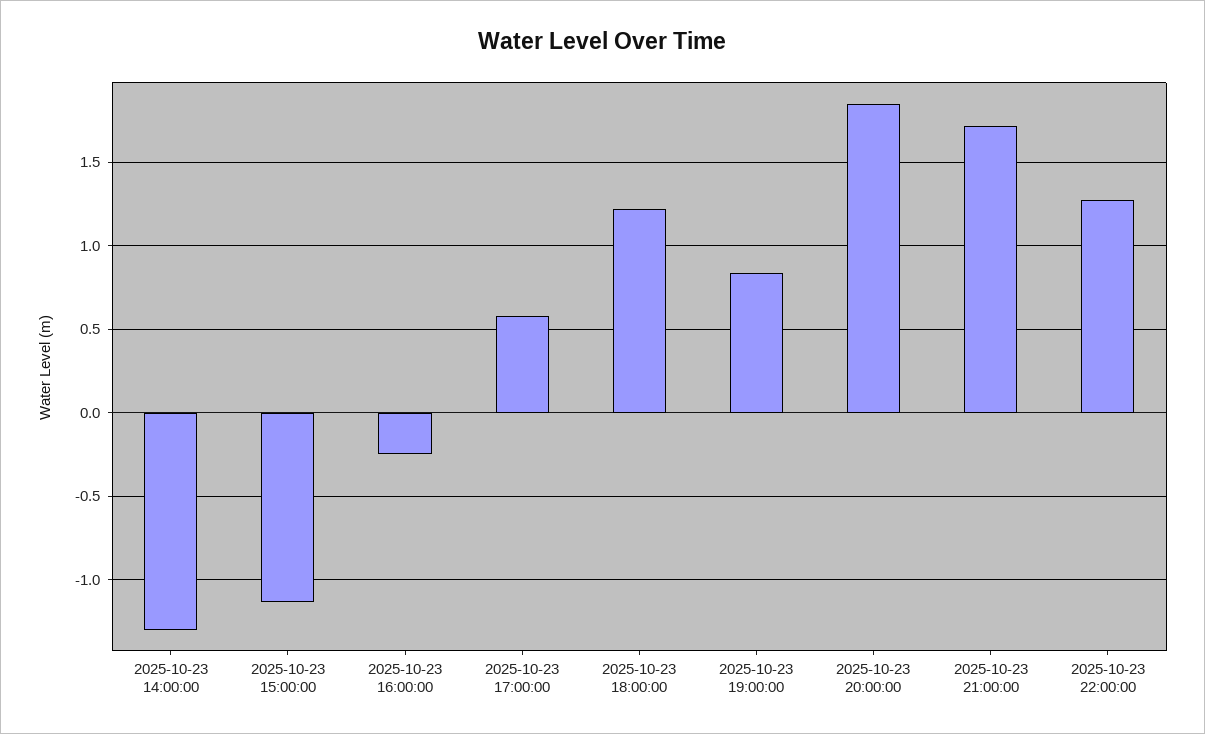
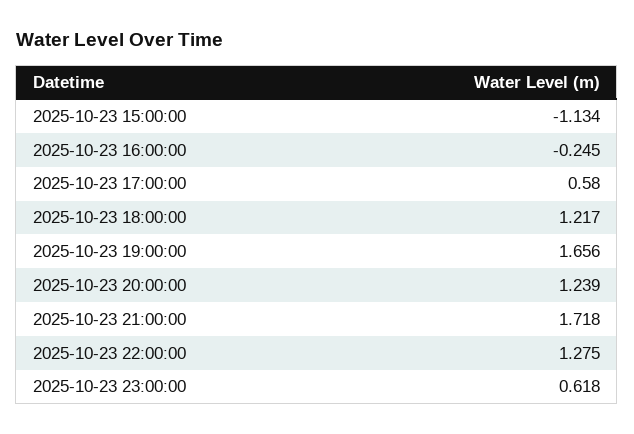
2025-10-23 14:00:00: -1.3 -> none
2025-10-23 19:00:00: 0.85 -> 1.656
2025-10-23 20:00:00: 1.85 -> 1.239
2025-10-23 23:00:00: none -> 0.618

